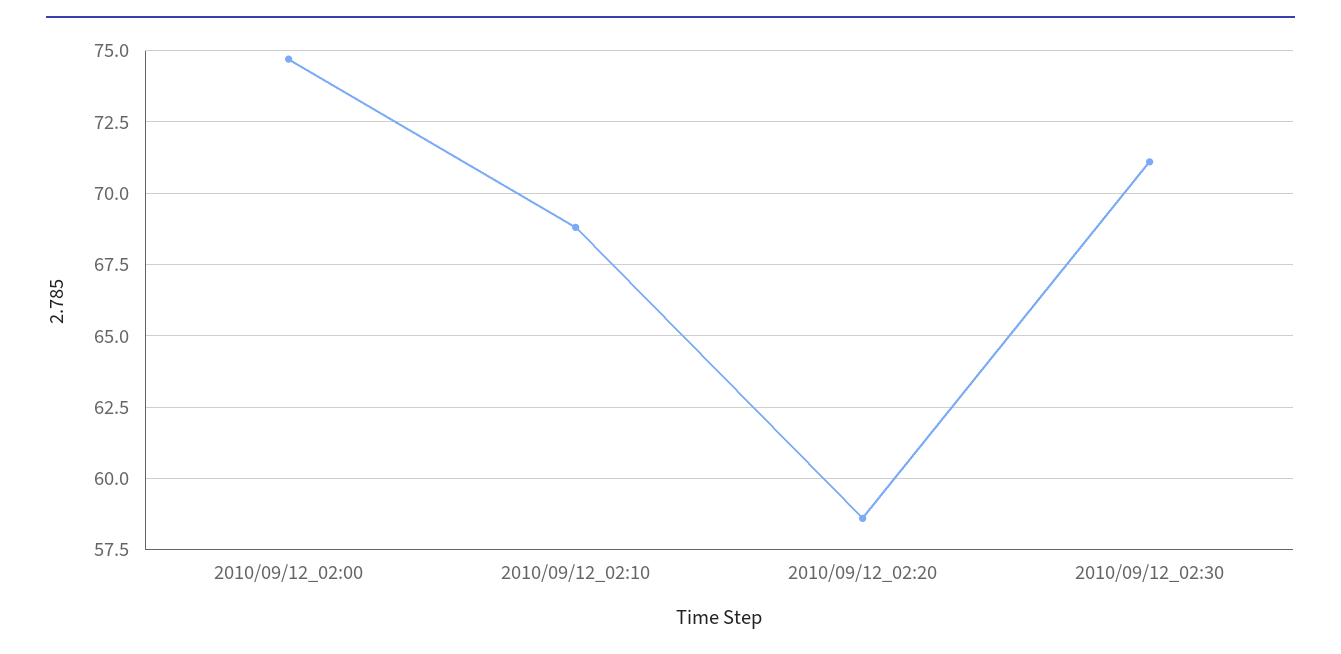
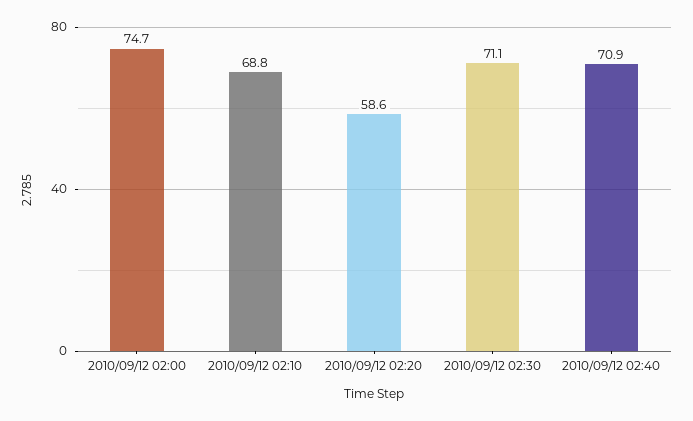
2010/09/12 02:40: none -> 70.9

